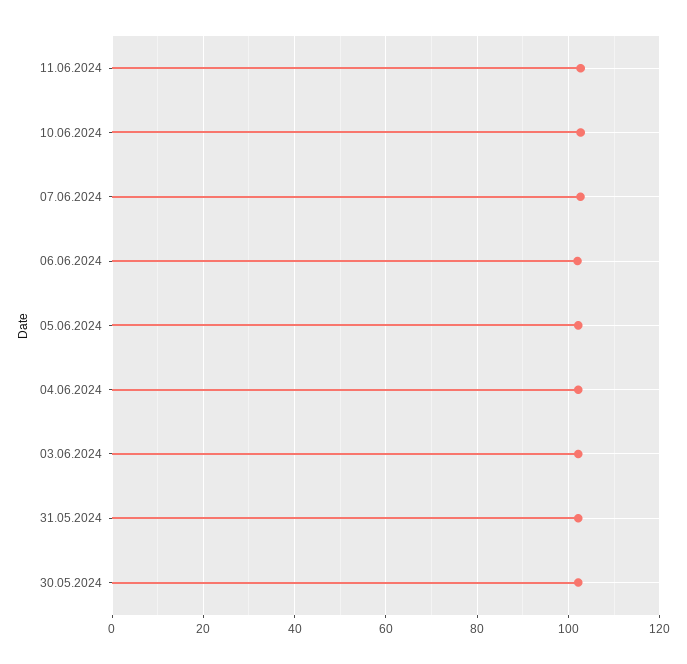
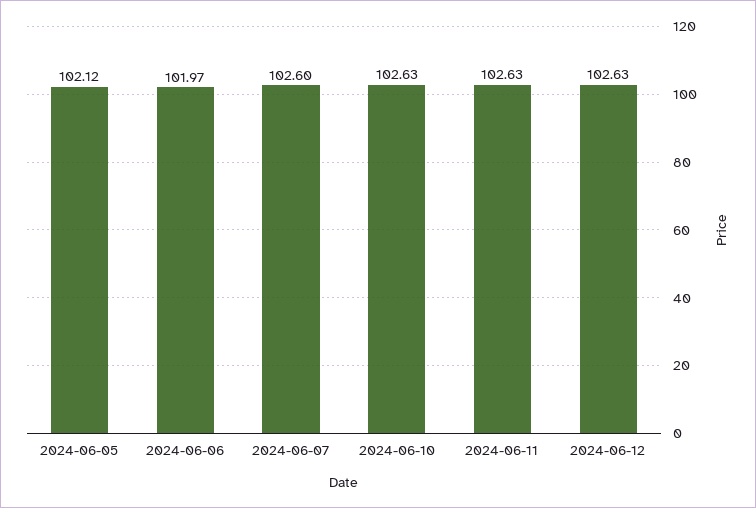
04.06.2024: 102 -> none
03.06.2024: 102 -> none
31.05.2024: 102 -> none
30.05.2024: 102 -> none
2024-06-12: none -> 102.63

